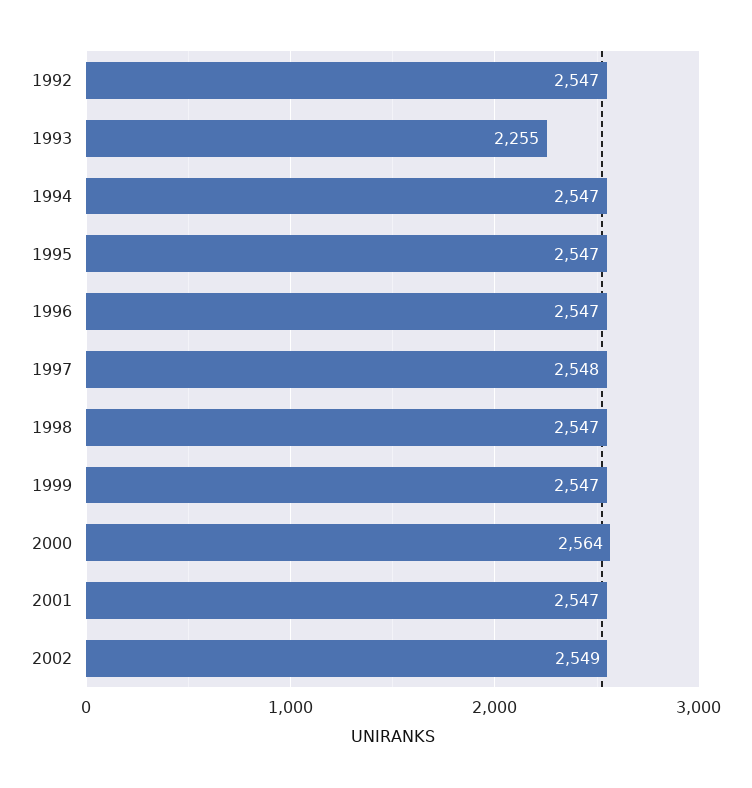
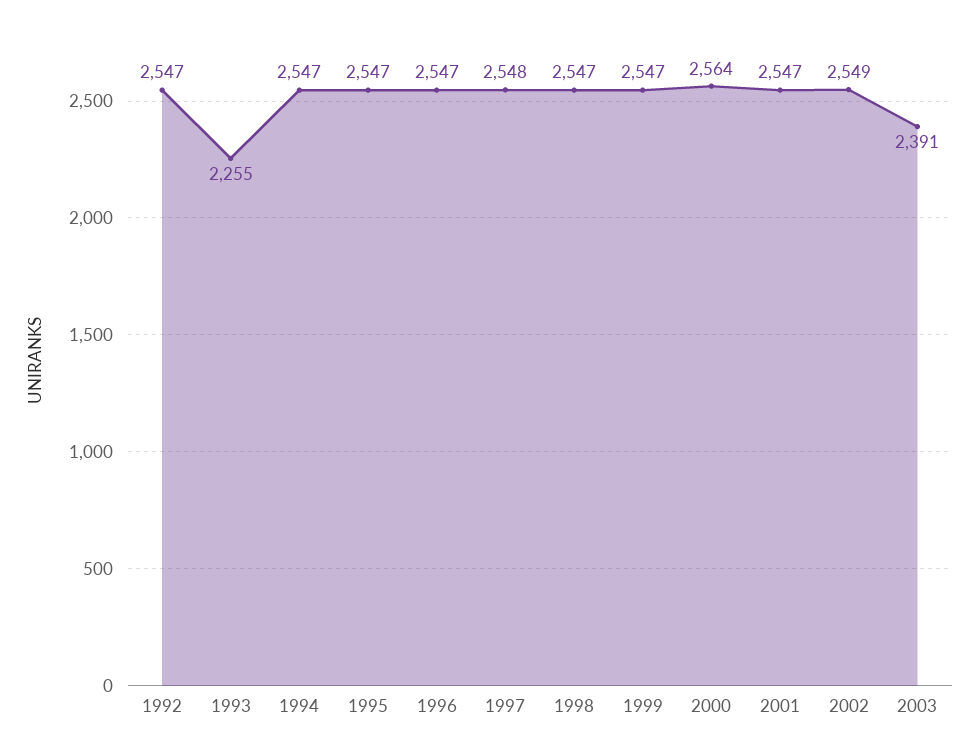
2003: none -> 2391

